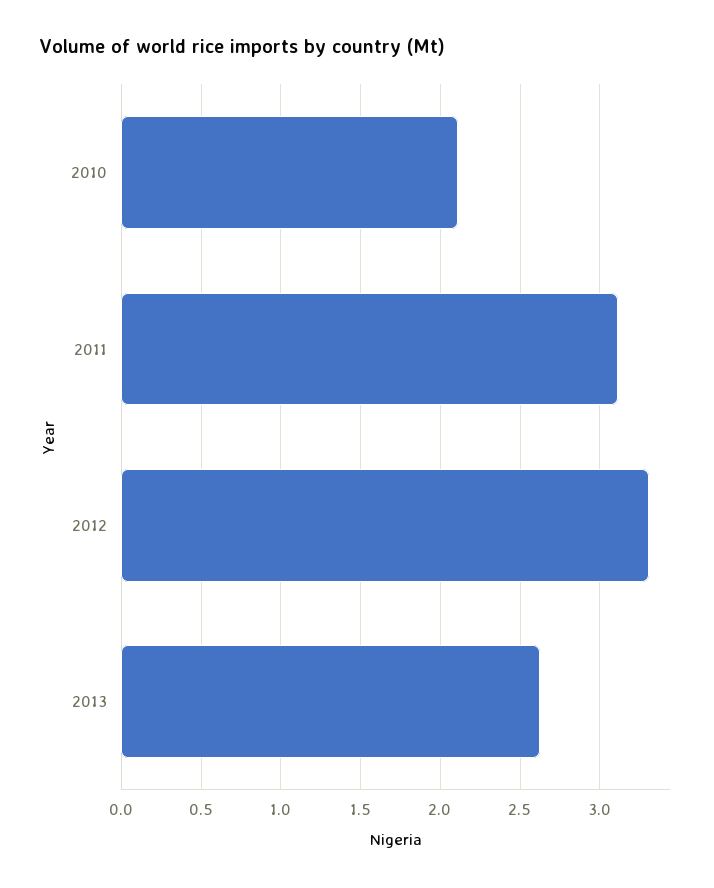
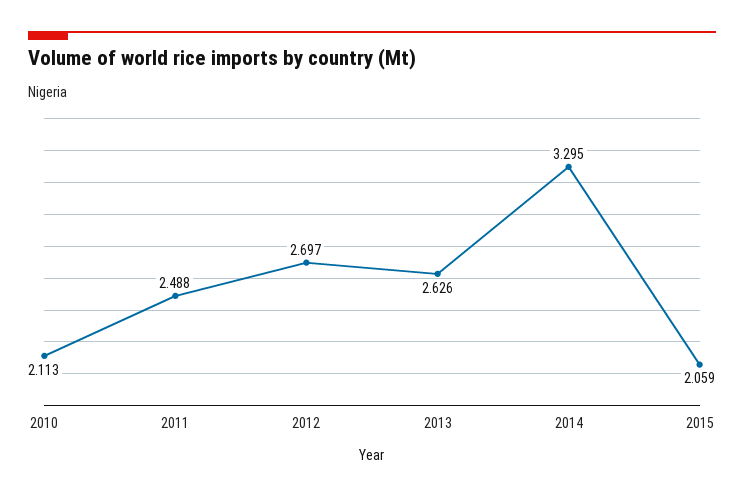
2011: 3.1 -> 2.488
2012: 3.3 -> 2.697
2014: none -> 3.295
2015: none -> 2.059

